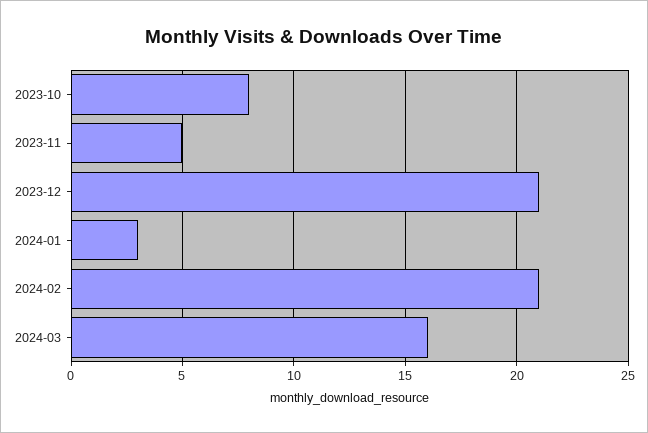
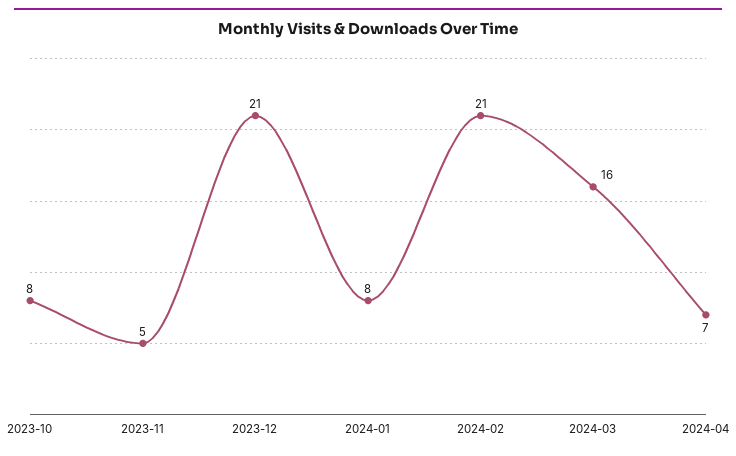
2024-01: 3 -> 8
2024-04: none -> 7

